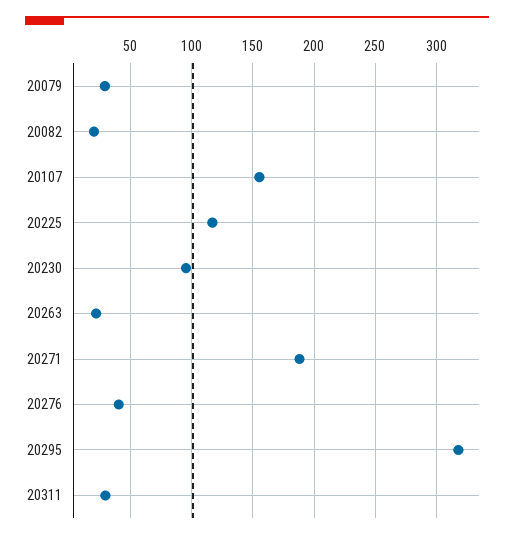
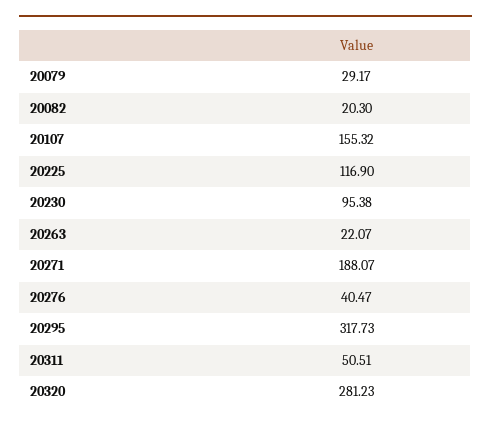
20311: 30 -> 50.51
20320: none -> 281.23

